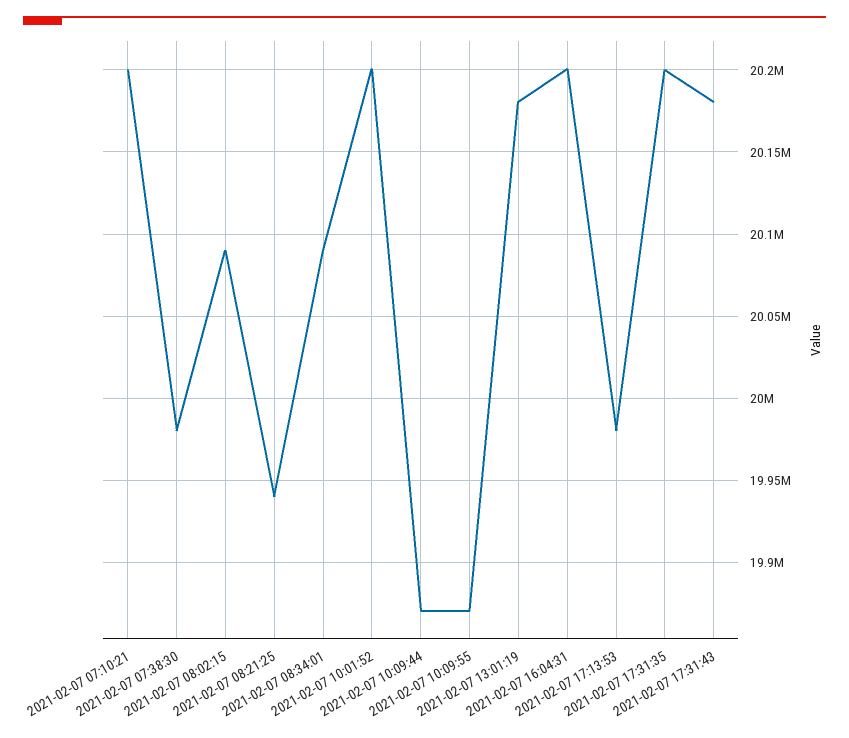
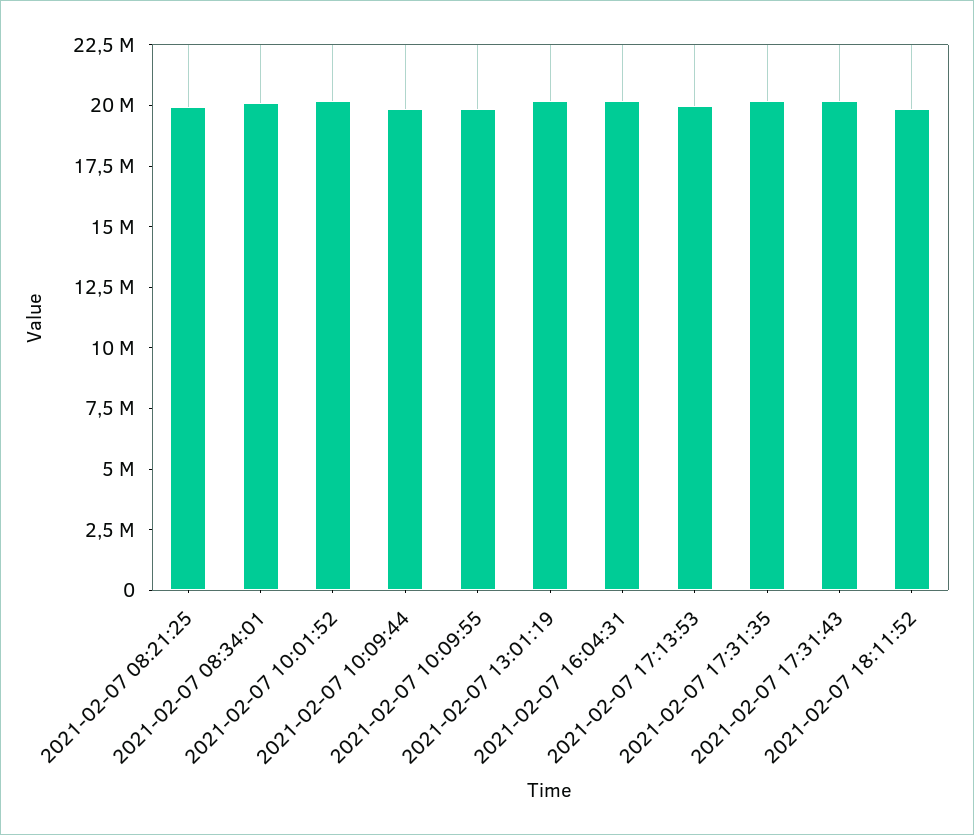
2021-02-07 07:10:21: 20200000 -> none
2021-02-07 07:38:30: 19980000 -> none
2021-02-07 08:02:15: 20090000 -> none
2021-02-07 18:11:52: none -> 20000000

